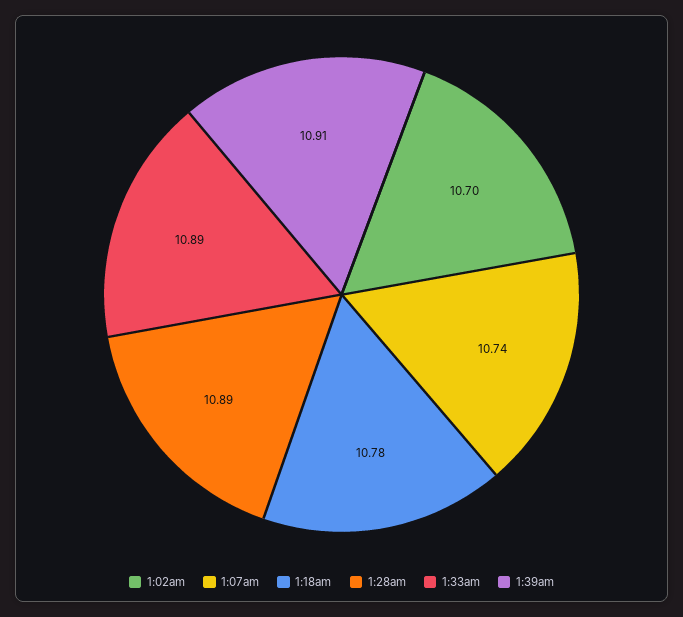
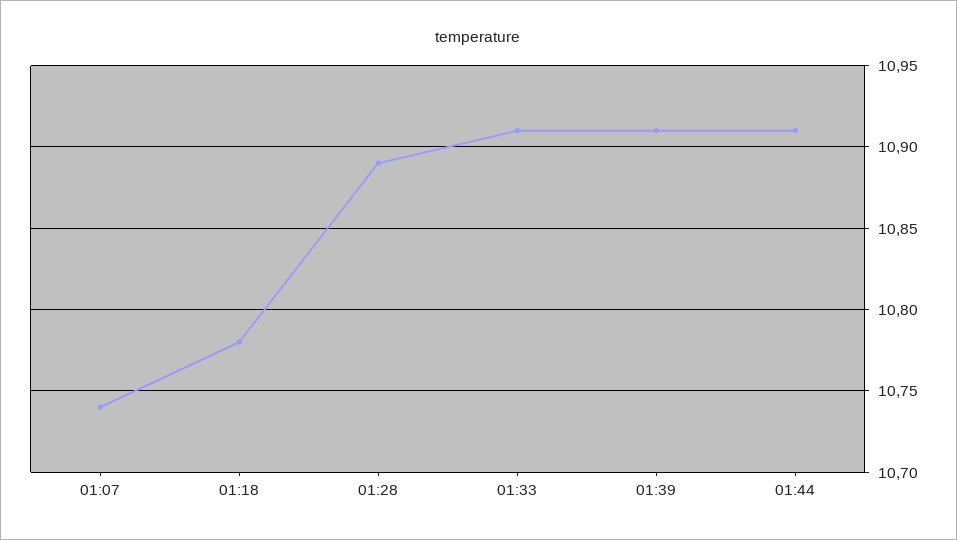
1:02am: 10.7 -> none
1:33am: 10.89 -> 10.91
01:44: none -> 10.91

